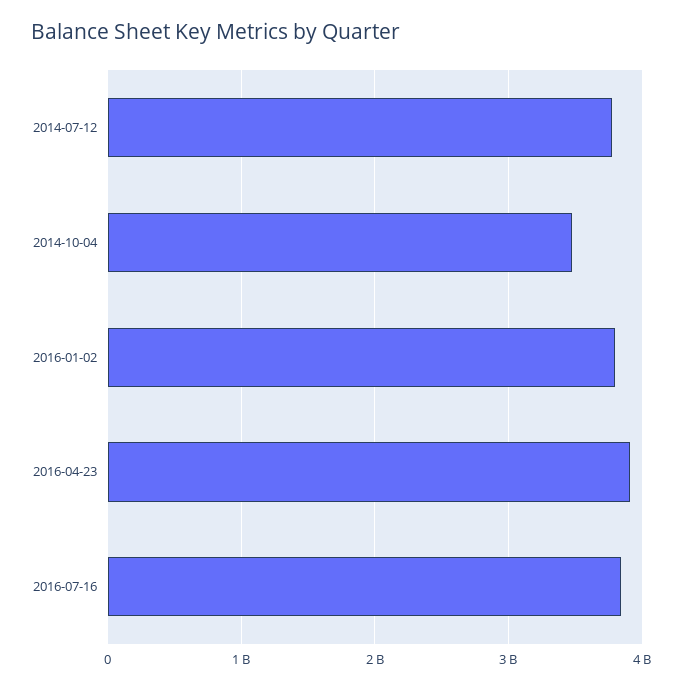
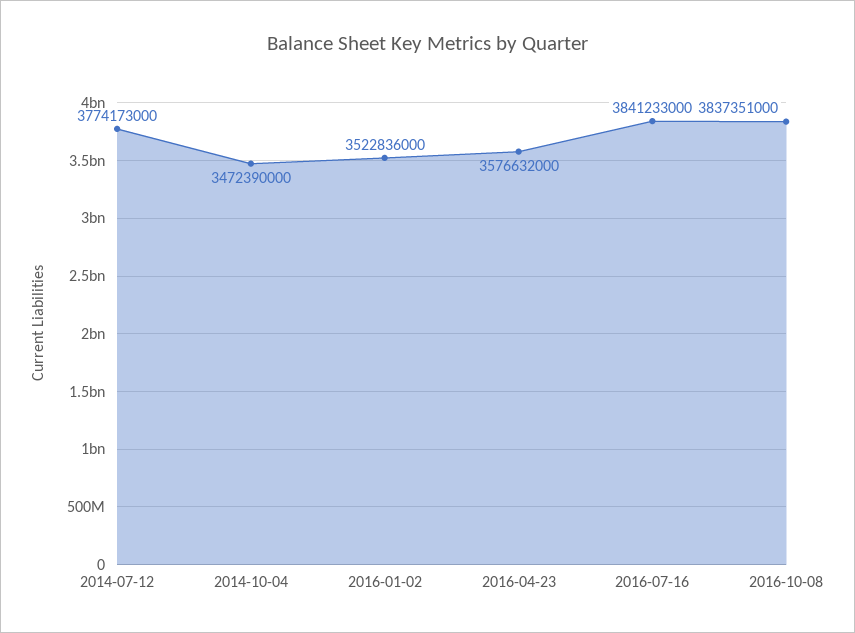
2016-01-02: 3800000000 -> 3522836000
2016-04-23: 3900000000 -> 3576632000
2016-10-08: none -> 3837351000

